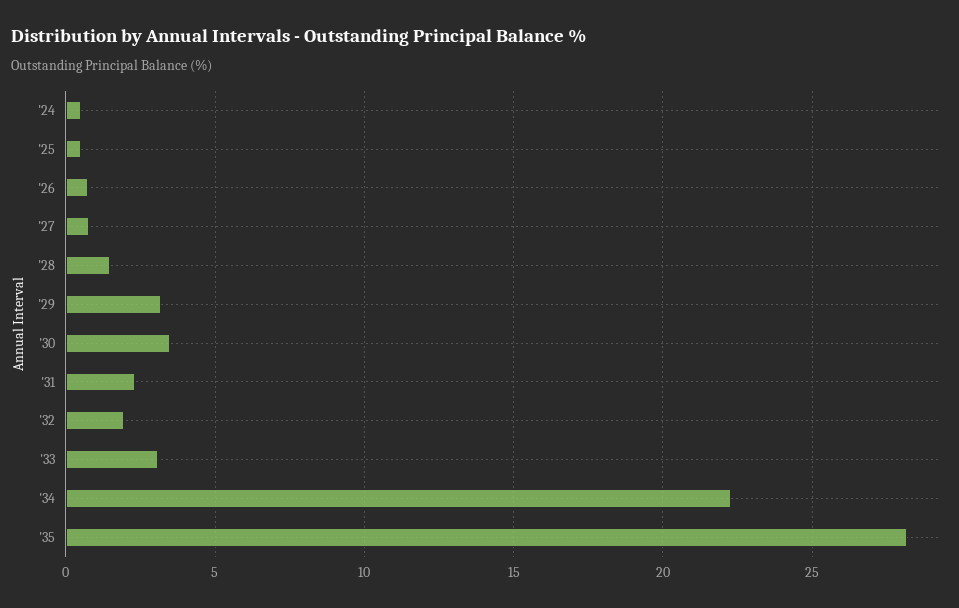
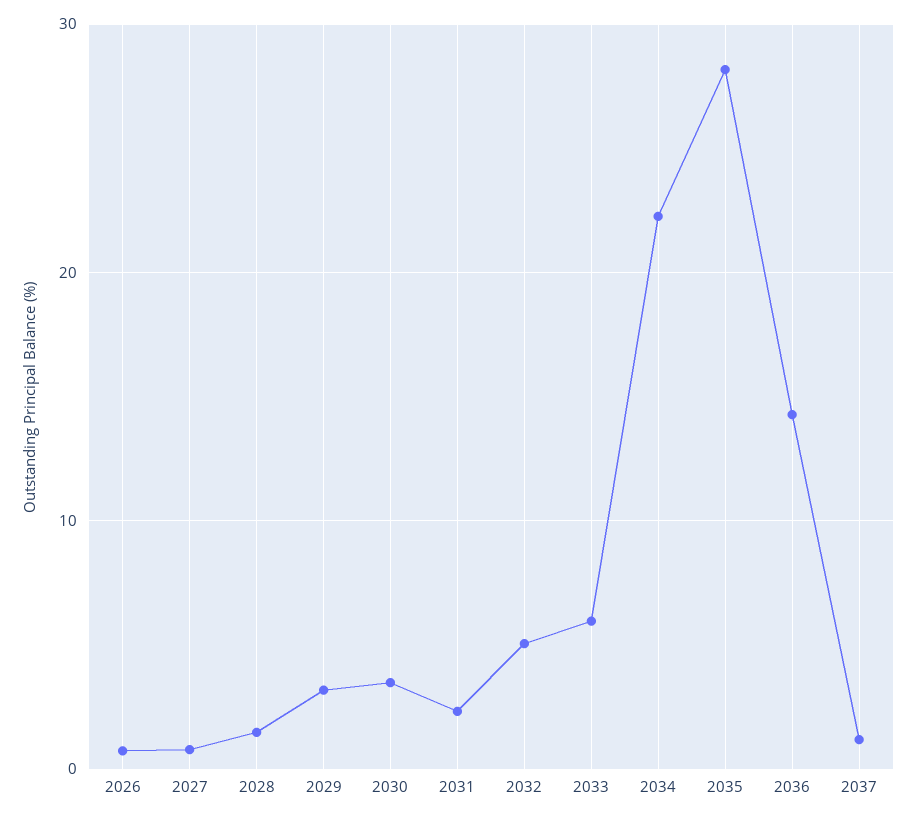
'24: 0.5 -> none
'25: 0.5 -> none
'32: 2 -> 5
'33: 3 -> 6
2036: none -> 14
2037: none -> 1

